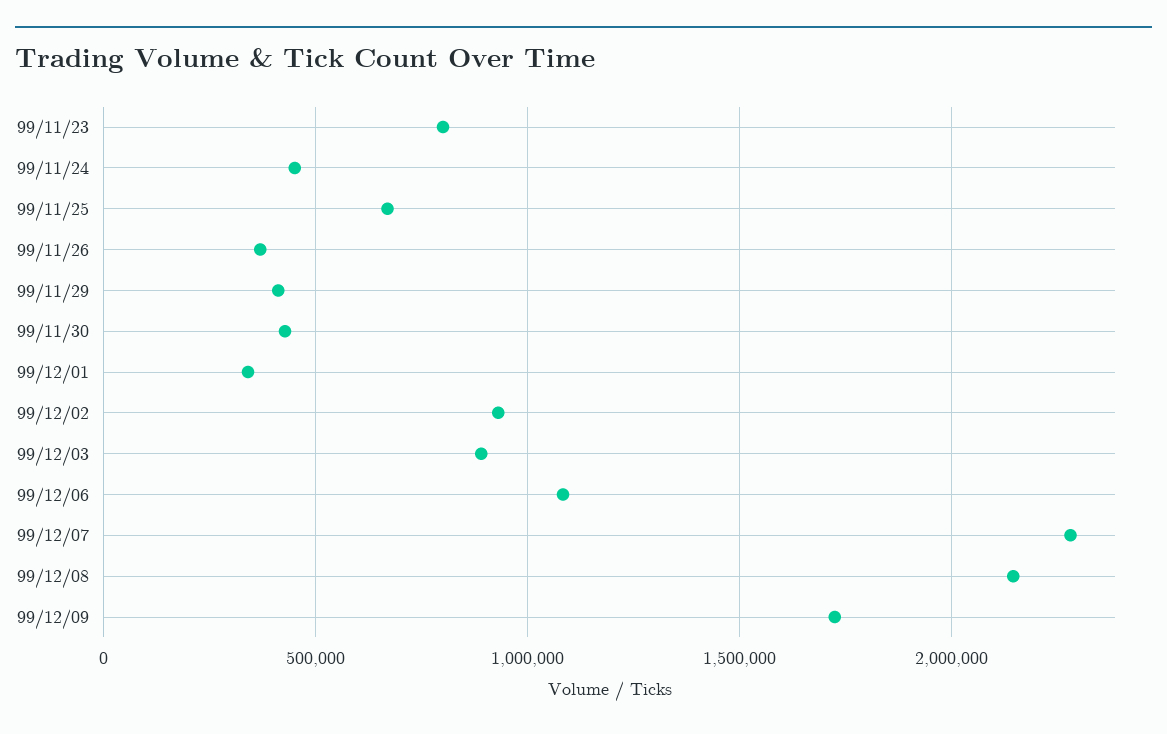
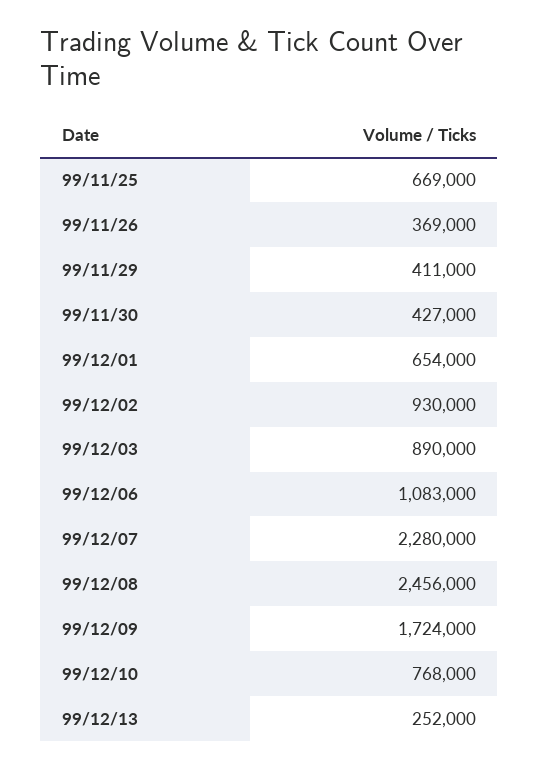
99/11/23: 800000 -> none
99/11/24: 450000 -> none
99/12/01: 350000 -> 654000
99/12/08: 2150000 -> 2456000
99/12/10: none -> 768000
99/12/13: none -> 252000

